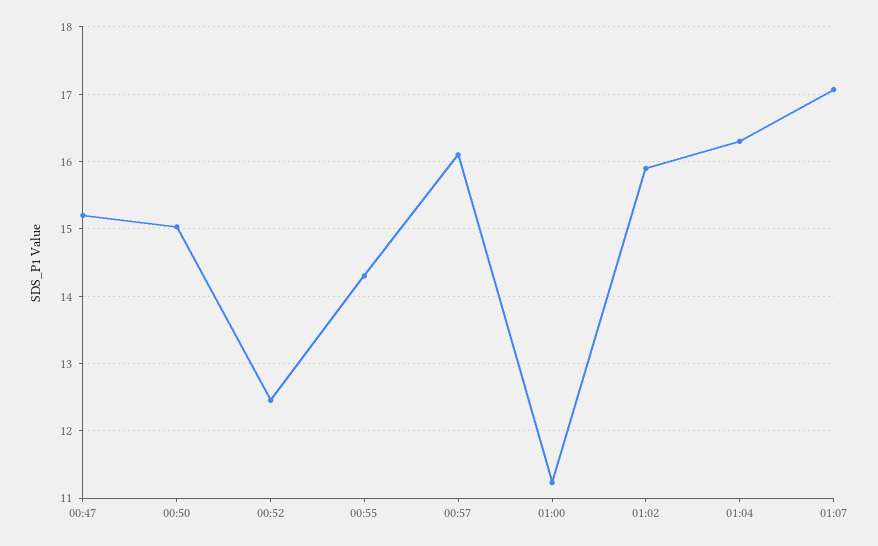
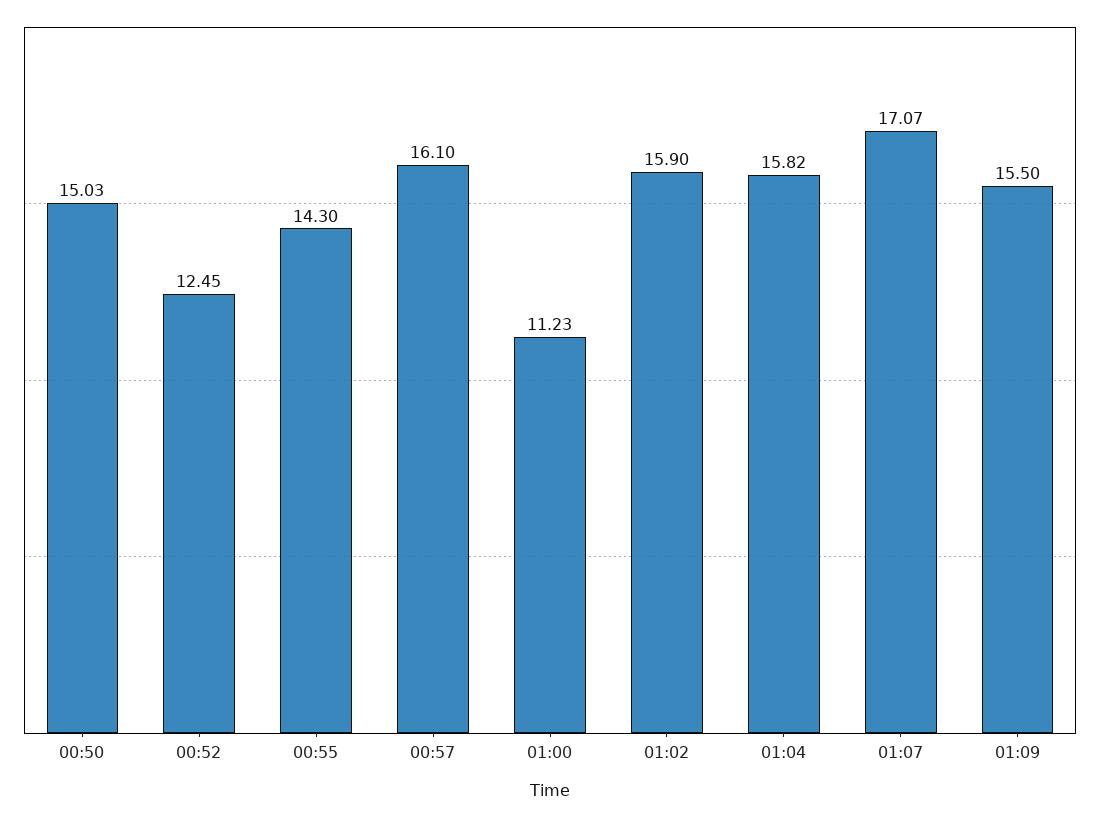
00:47: 15.2 -> none
01:04: 16.3 -> 15.82
01:09: none -> 15.5

